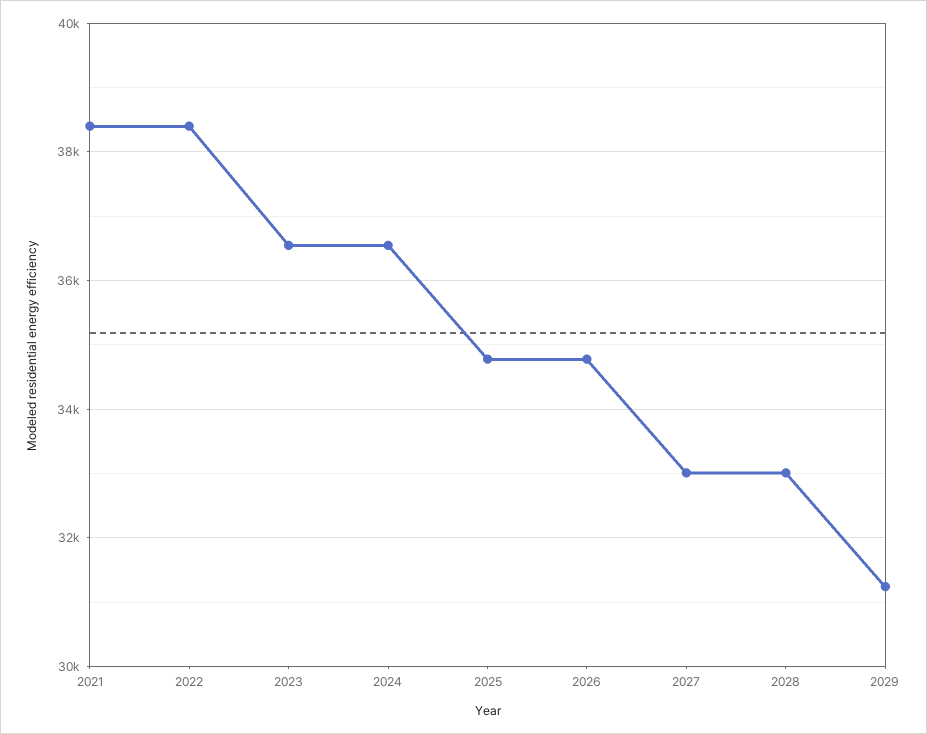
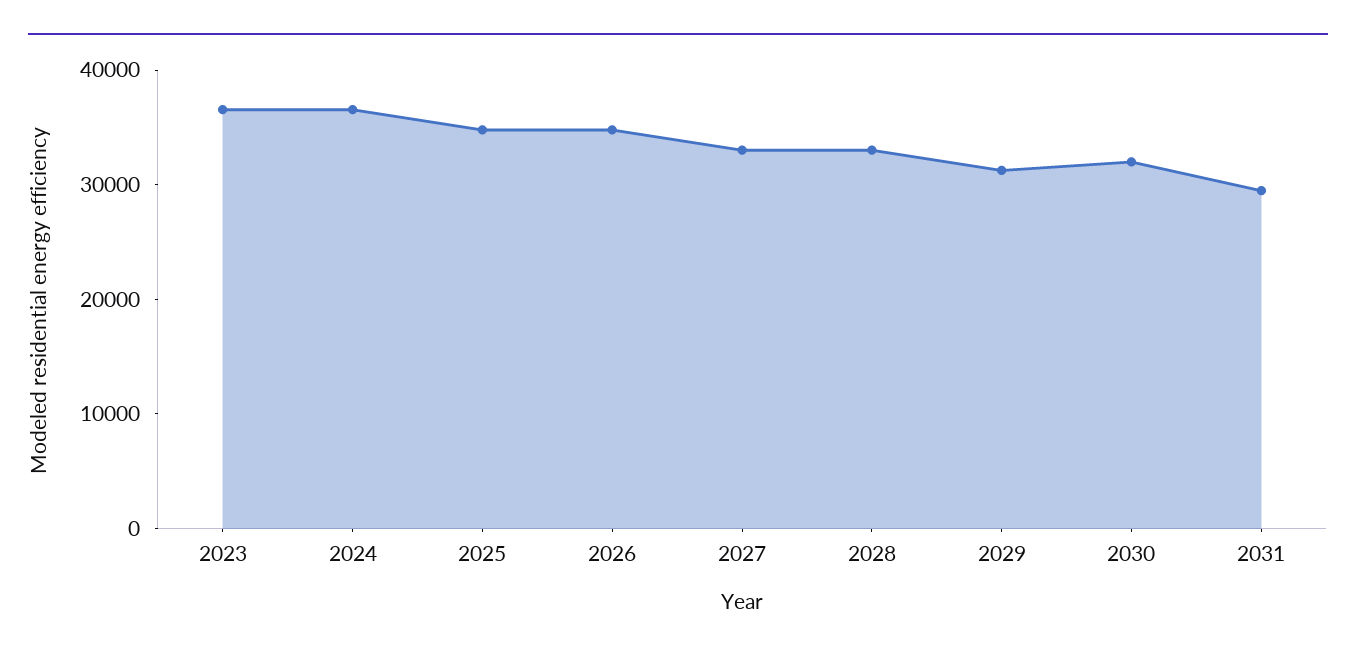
2021: 38400 -> none
2022: 38400 -> none
2030: none -> 32000
2031: none -> 30000

